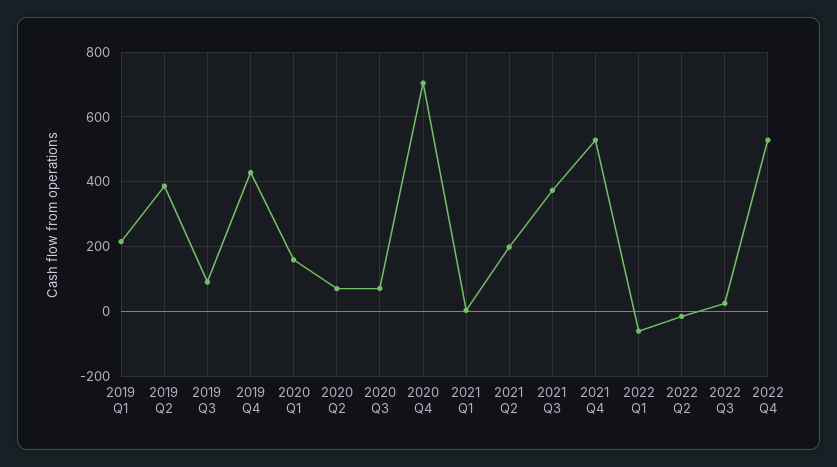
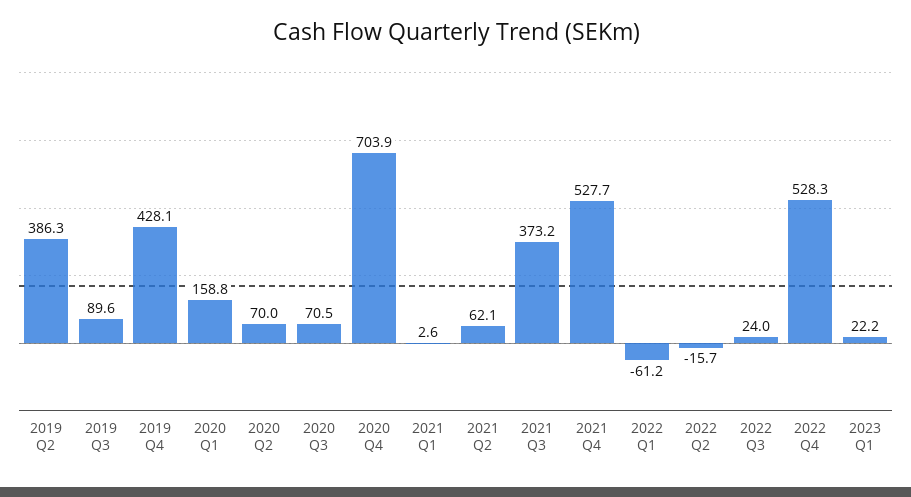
2019 Q1: 220 -> none
2021 Q2: 200 -> 62.1
2023 Q1: none -> 22.2

